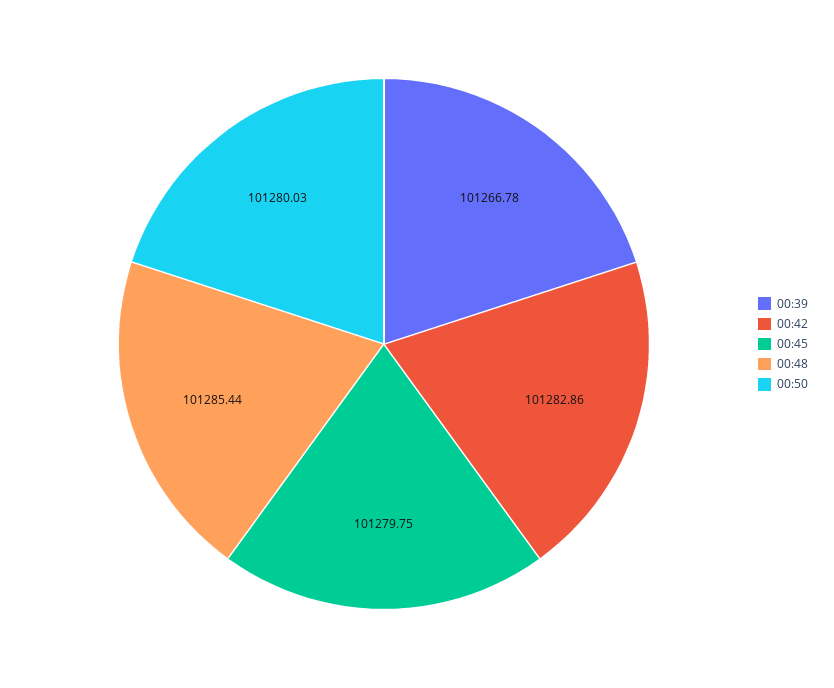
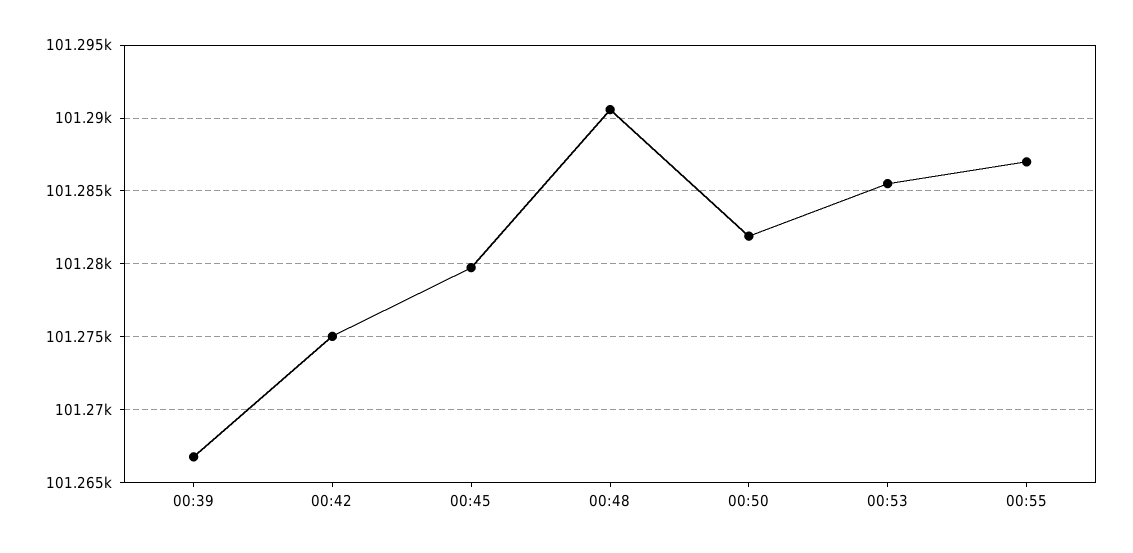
00:42: 101282.86 -> 101275
00:48: 101285.44 -> 101290.5
00:50: 101280.03 -> 101282
00:53: none -> 101285.5
00:55: none -> 101287

